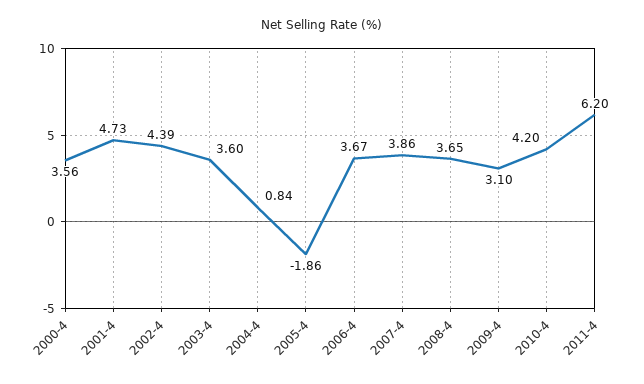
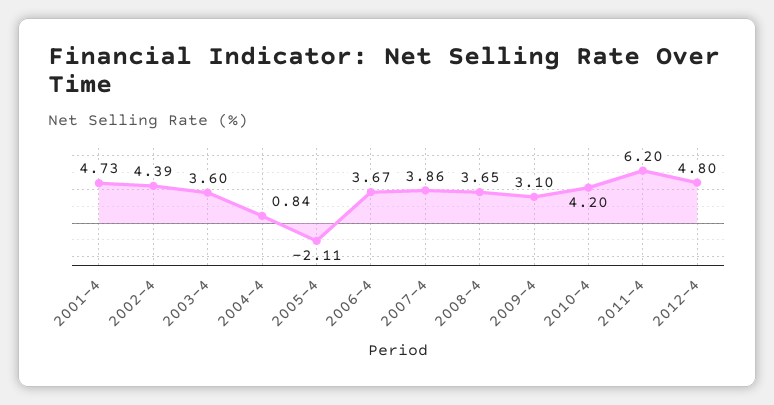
2000-4: 3.56 -> none
2005-4: -1.86 -> -2.11
2012-4: none -> 4.8

